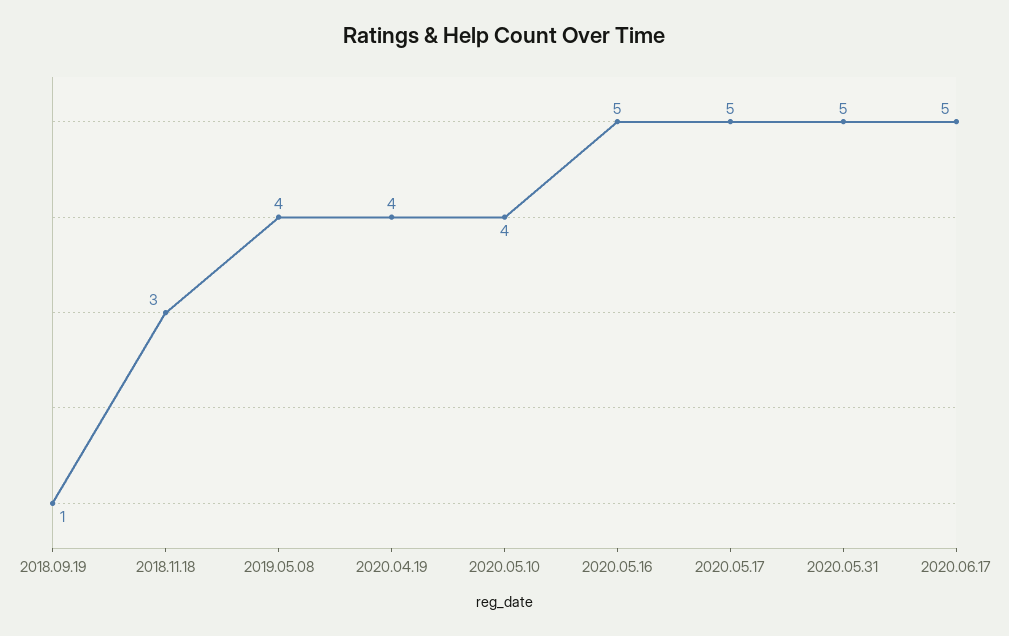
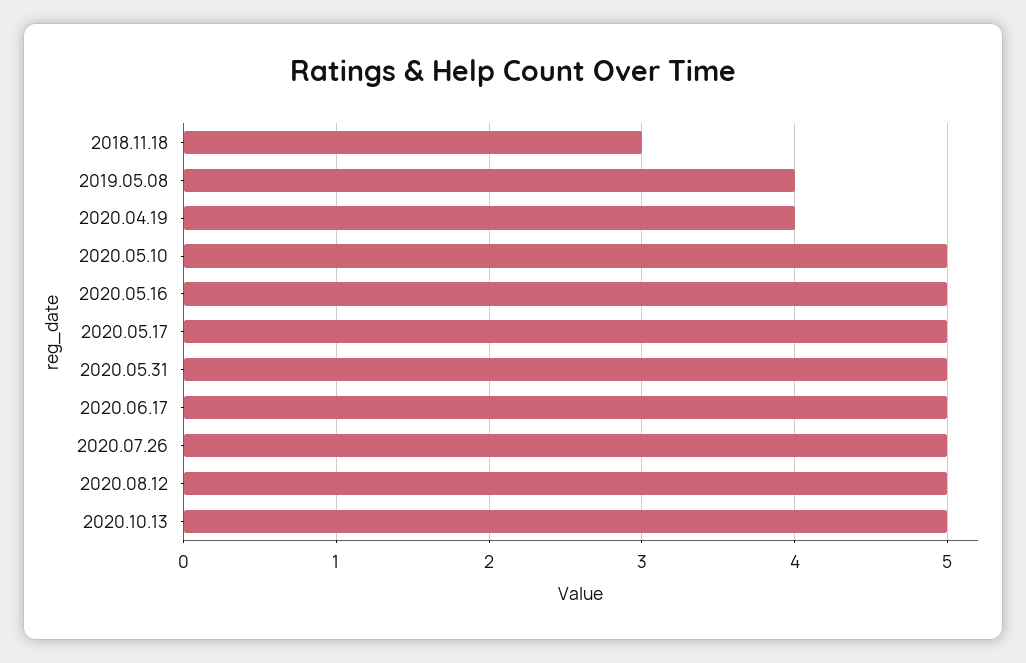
2018.09.19: 1 -> none
2020.05.10: 4 -> 5
2020.07.26: none -> 5
2020.08.12: none -> 5
2020.10.13: none -> 5

